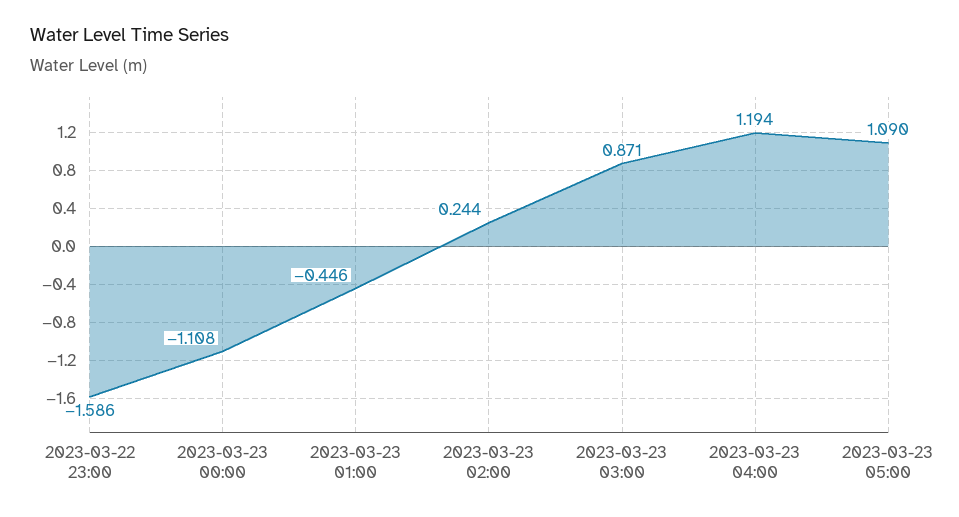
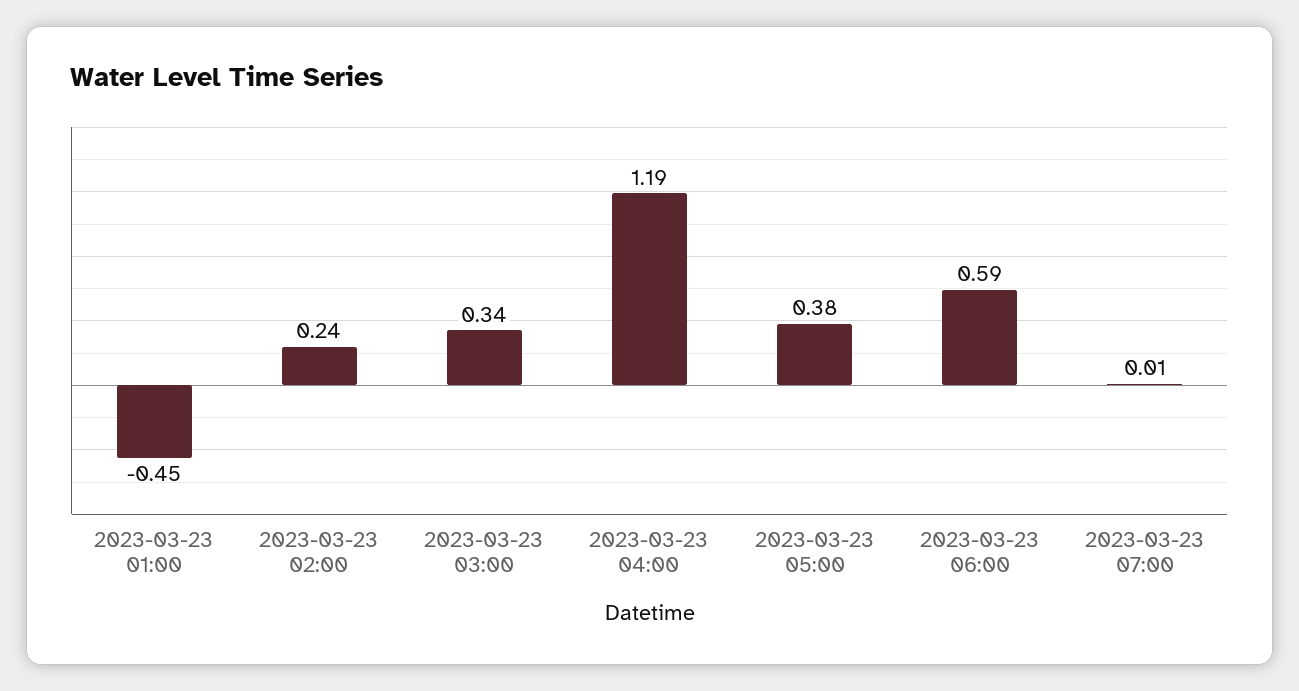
2023-03-22 23:00: -1.586 -> none
2023-03-23 00:00: -1.108 -> none
2023-03-23 03:00: 0.871 -> 0.34
2023-03-23 05:00: 1.09 -> 0.38
2023-03-23 06:00: none -> 0.59
2023-03-23 07:00: none -> 0.01

